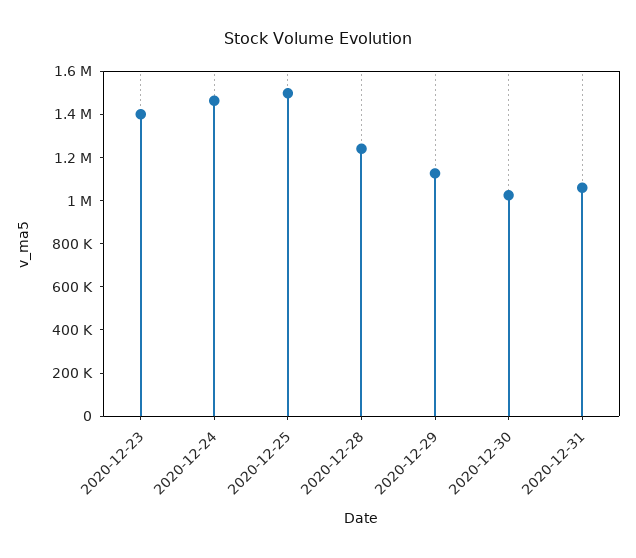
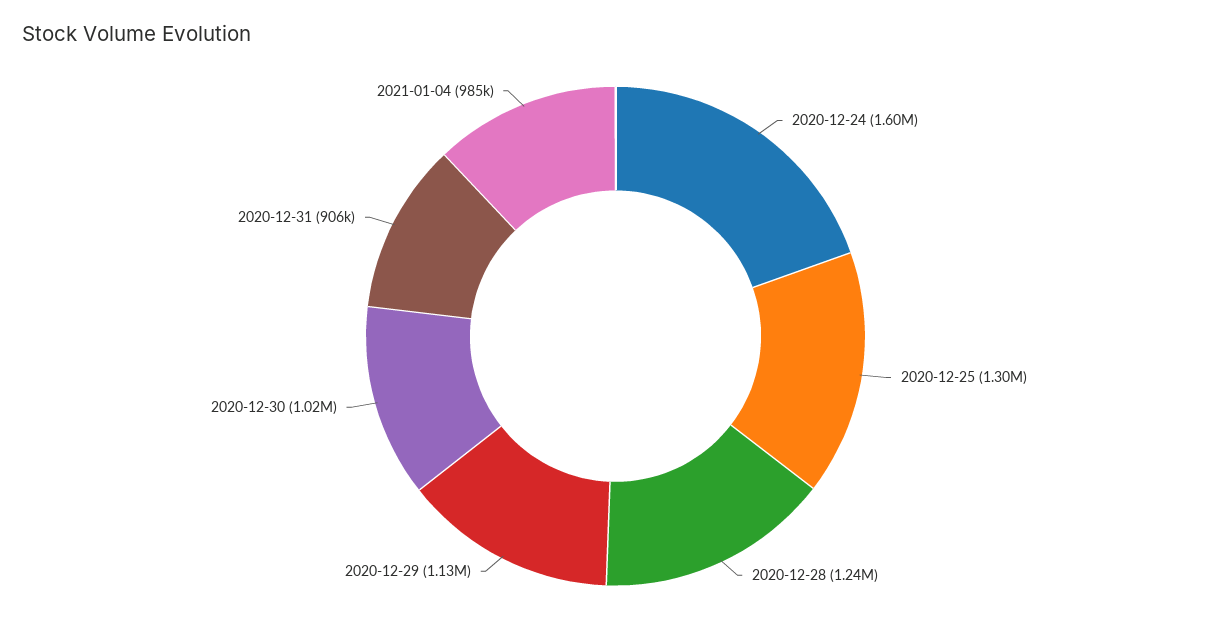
2020-12-23: 1400000 -> none
2020-12-24: 1450000 -> 1600000
2020-12-25: 1500000 -> 1300000
2020-12-31: 1050000 -> 906000
2021-01-04: none -> 985000

